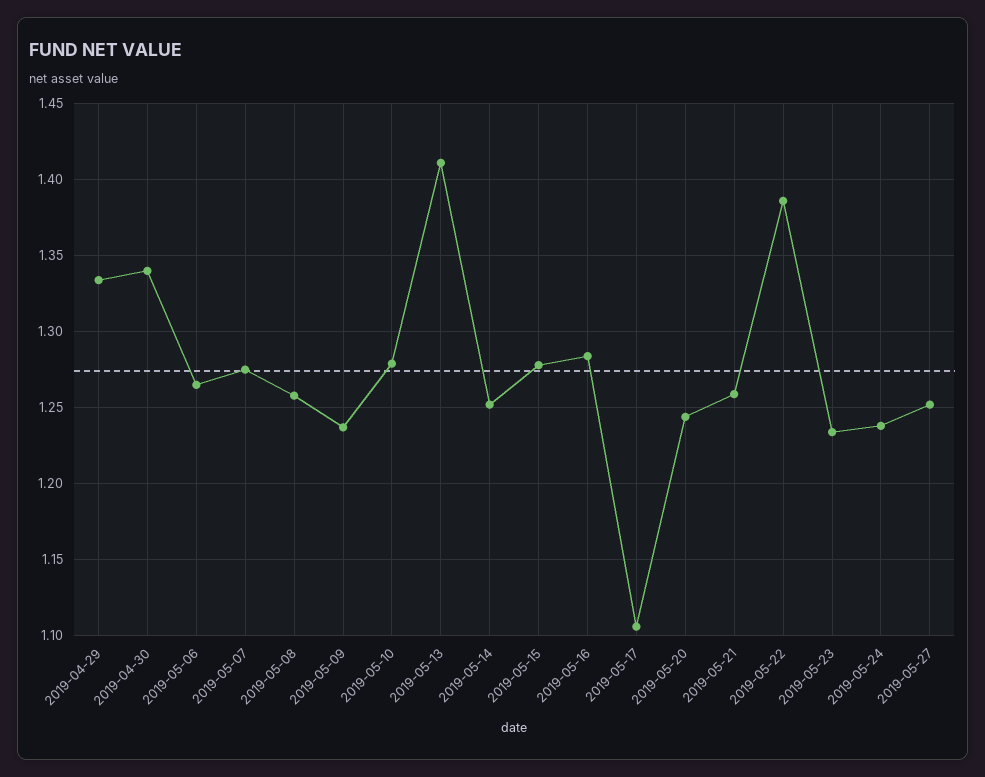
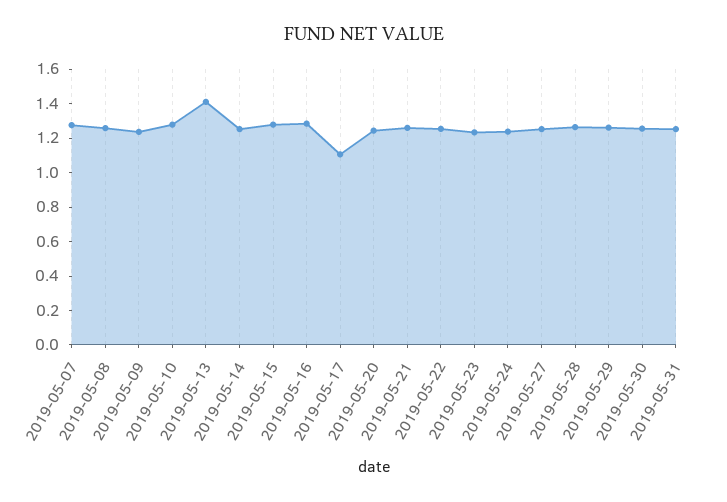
2019-04-29: 1.335 -> none
2019-04-30: 1.34 -> none
2019-05-06: 1.265 -> none
2019-05-22: 1.385 -> 1.25
2019-05-28: none -> 1.25
2019-05-29: none -> 1.25
2019-05-30: none -> 1.25
2019-05-31: none -> 1.25

